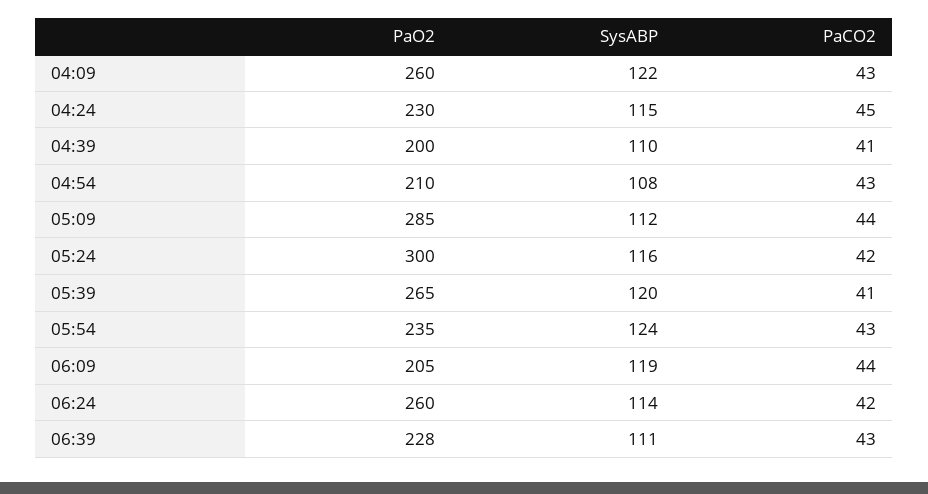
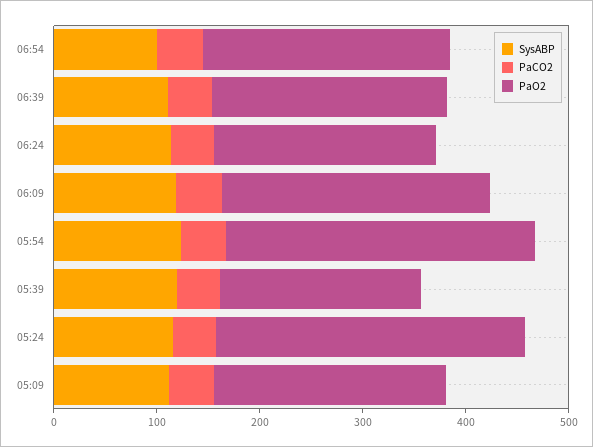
PaO2, 04:09: 260 -> none
SysABP, 04:09: 122 -> none
PaCO2, 04:09: 43 -> none
PaO2, 04:24: 230 -> none
SysABP, 04:24: 115 -> none
PaCO2, 04:24: 45 -> none
PaO2, 04:39: 200 -> none
SysABP, 04:39: 110 -> none
PaCO2, 04:39: 41 -> none
PaO2, 04:54: 210 -> none
SysABP, 04:54: 108 -> none
PaCO2, 04:54: 43 -> none
PaO2, 05:09: 285 -> 220
PaO2, 05:39: 265 -> 200
PaO2, 05:54: 235 -> 300
PaO2, 06:09: 205 -> 260
PaO2, 06:24: 260 -> 220
SysABP, 06:54: none -> 100
PaCO2, 06:54: none -> 40
PaO2, 06:54: none -> 240

